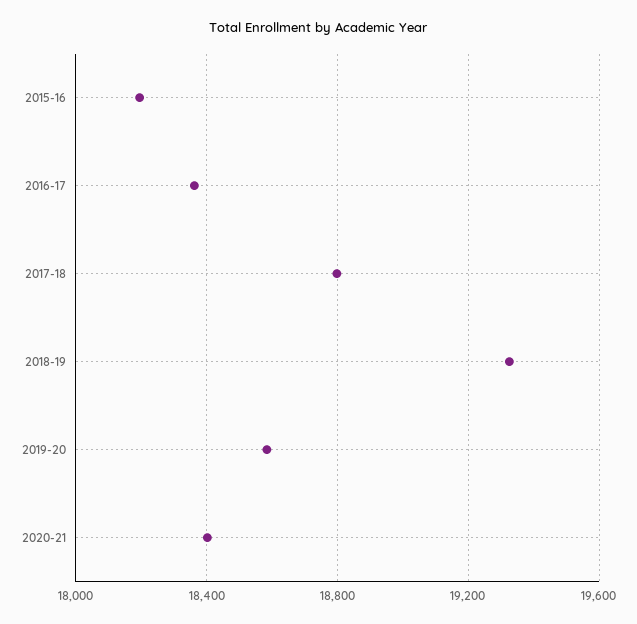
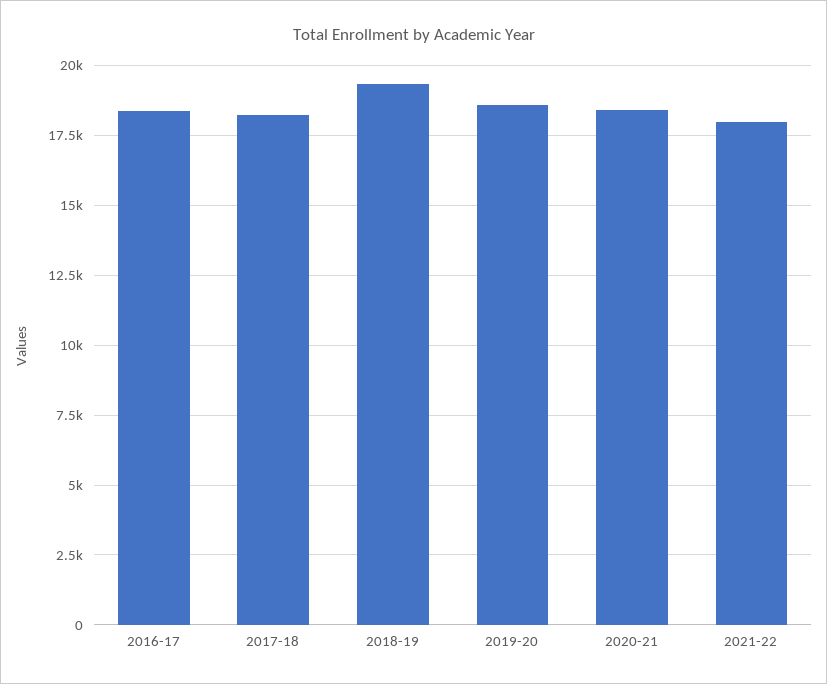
2015-16: 18200 -> none
2017-18: 18800 -> 18250
2021-22: none -> 18000

